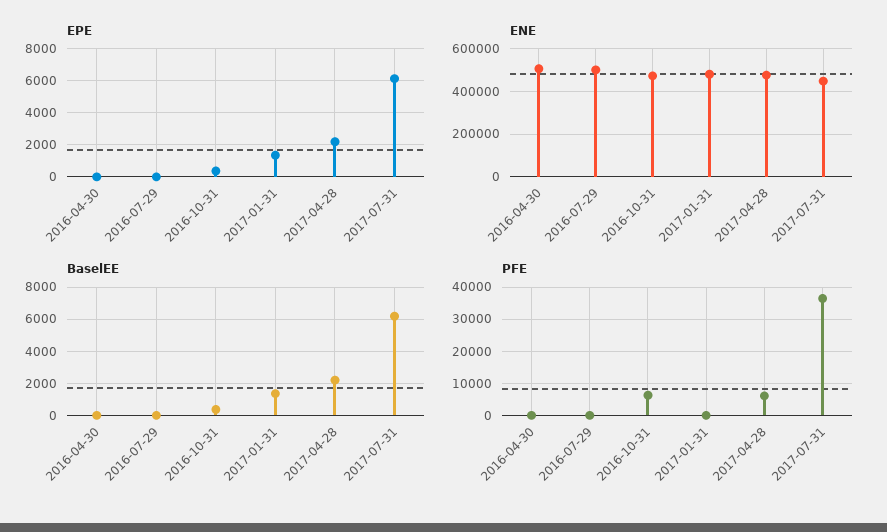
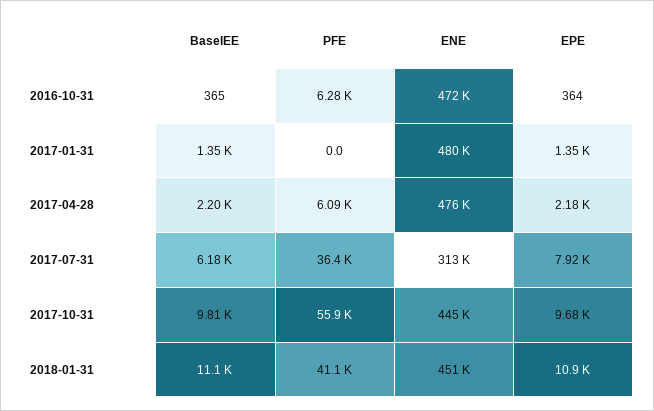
EPE, 2016-04-30: 0 -> none
EPE, 2016-07-29: 0 -> none
EPE, 2017-07-31: 6000 -> 7920
ENE, 2016-04-30: 500000 -> none
ENE, 2016-07-29: 500000 -> none
ENE, 2017-07-31: 450000 -> 313000
BaselEE, 2016-04-30: 0 -> none
BaselEE, 2016-07-29: 0 -> none
PFE, 2016-04-30: 0 -> none
PFE, 2016-07-29: 0 -> none
BaselEE, 2017-10-31: none -> 9810
PFE, 2017-10-31: none -> 55900
ENE, 2017-10-31: none -> 445000
EPE, 2017-10-31: none -> 9680
BaselEE, 2018-01-31: none -> 11100
PFE, 2018-01-31: none -> 41100
ENE, 2018-01-31: none -> 451000
EPE, 2018-01-31: none -> 10900

